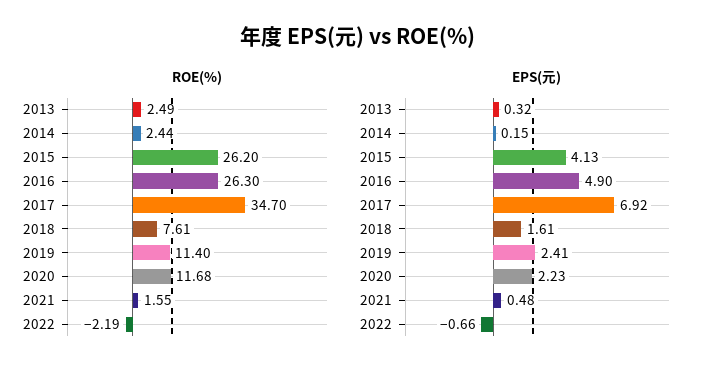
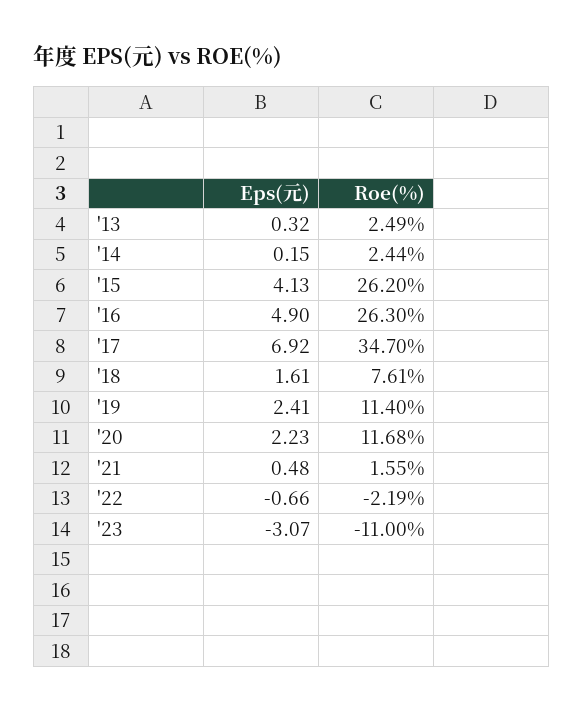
EPS(元), '23: none -> -3.07
ROE(%), '23: none -> -11

